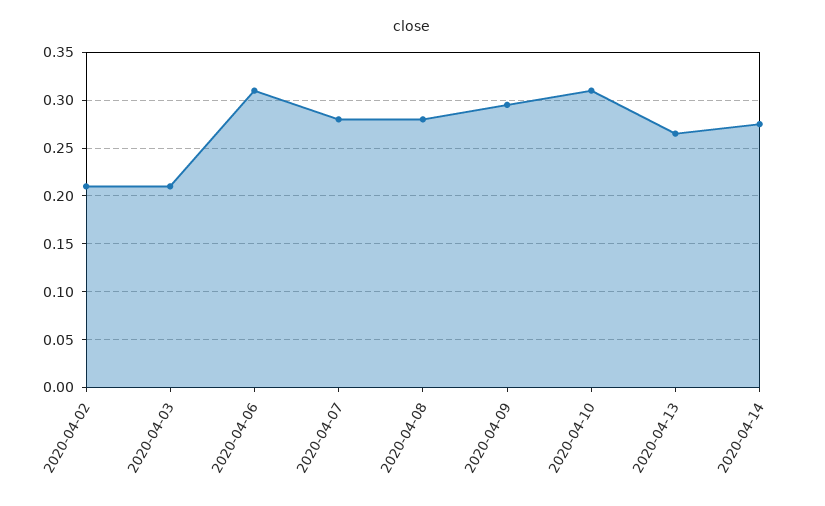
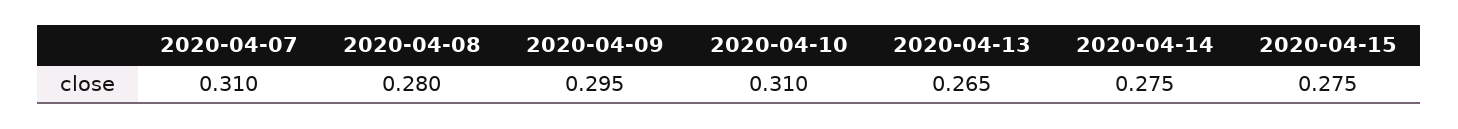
2020-04-02: 0.21 -> none
2020-04-03: 0.21 -> none
2020-04-06: 0.31 -> none
2020-04-07: 0.28 -> 0.31
2020-04-15: none -> 0.275

